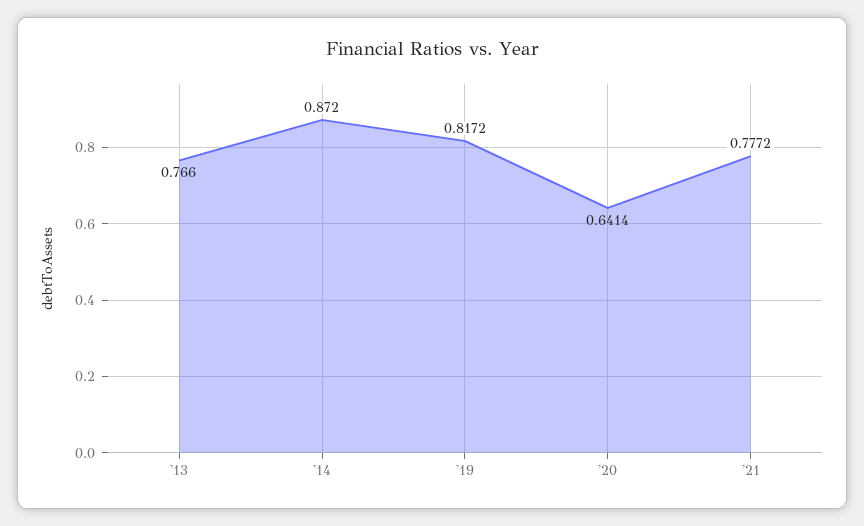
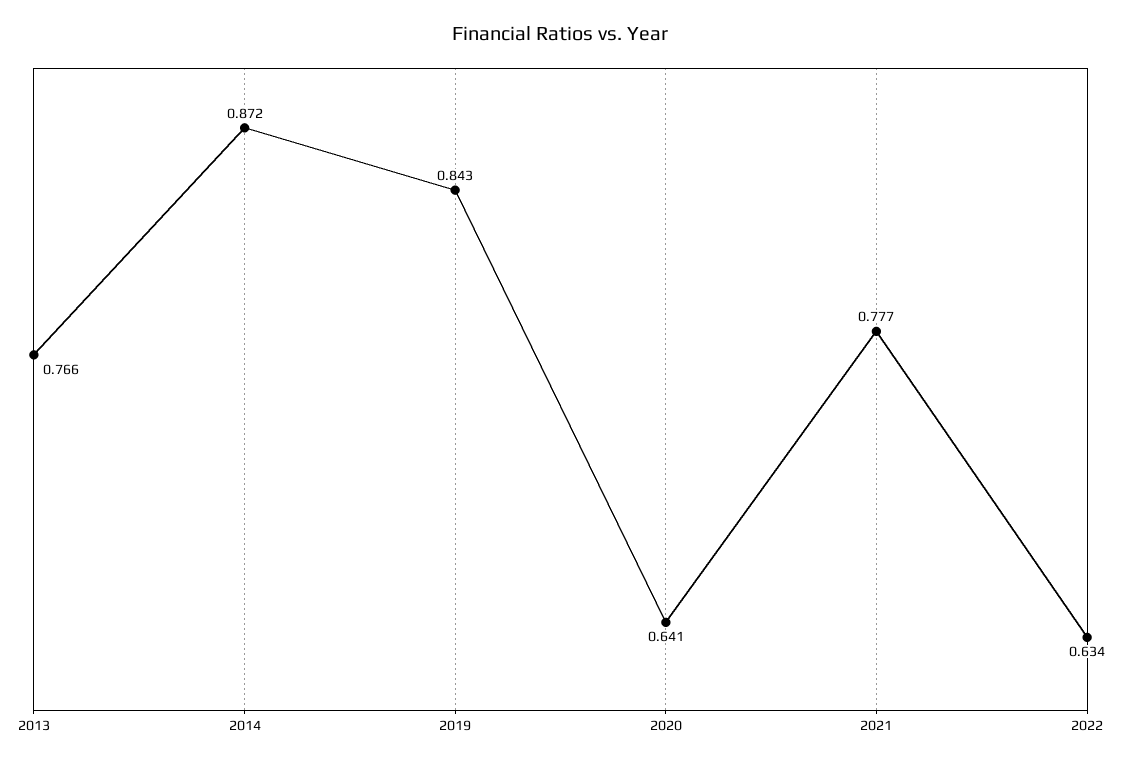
'19: 0.8172 -> 0.843
2022: none -> 0.634

